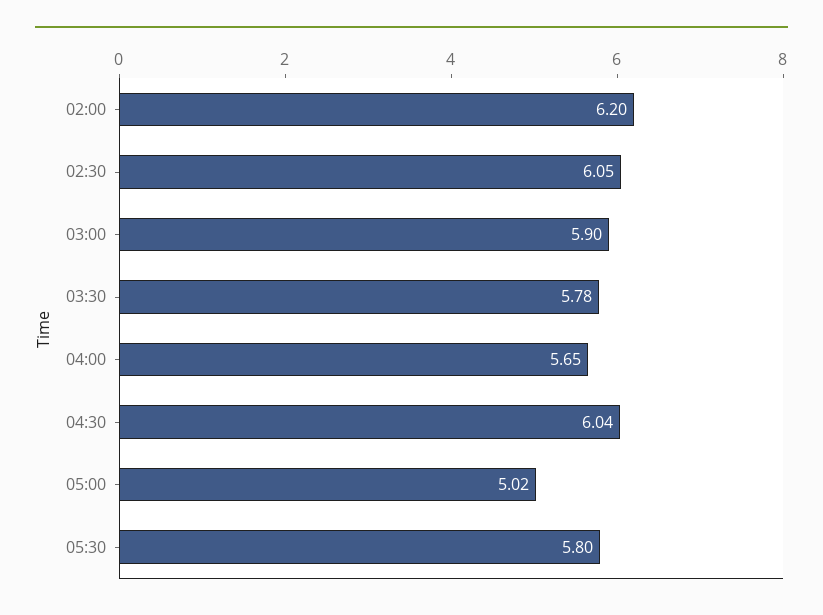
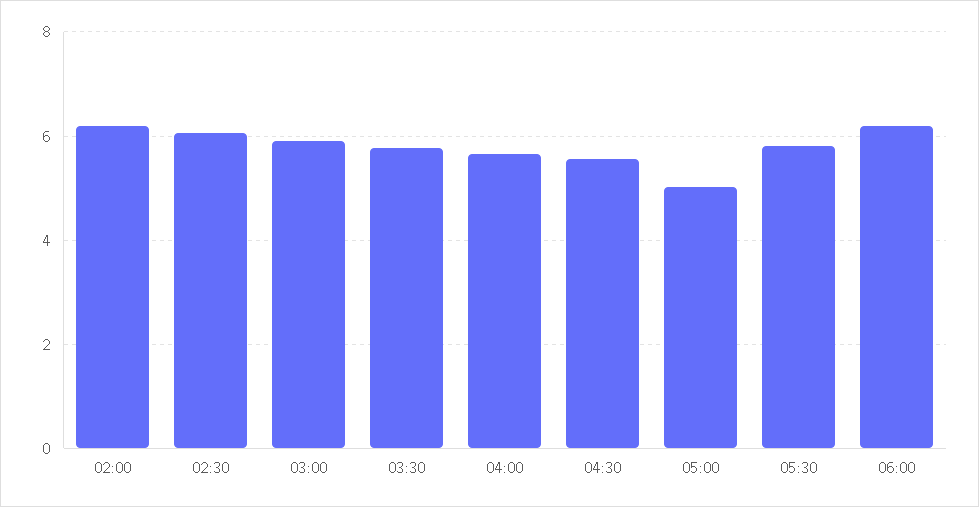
04:30: 6.04 -> 5.6
06:00: none -> 6.2

